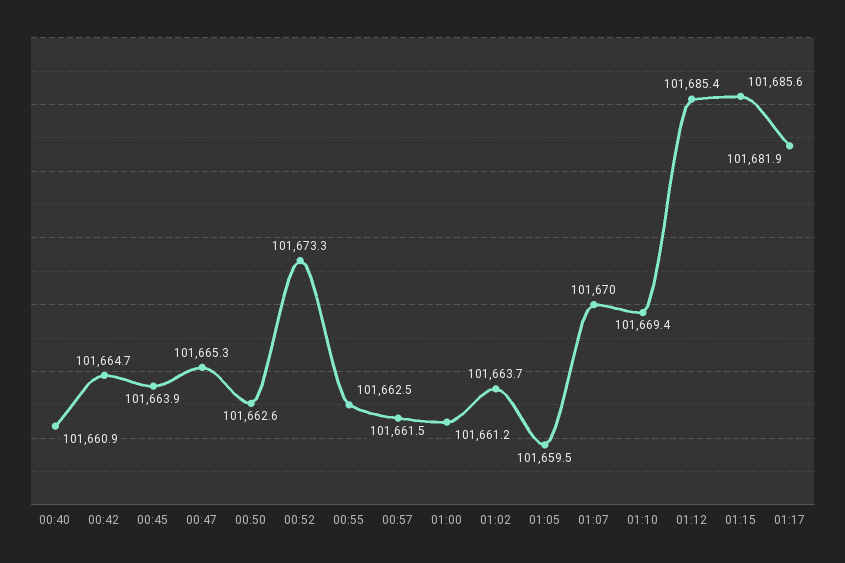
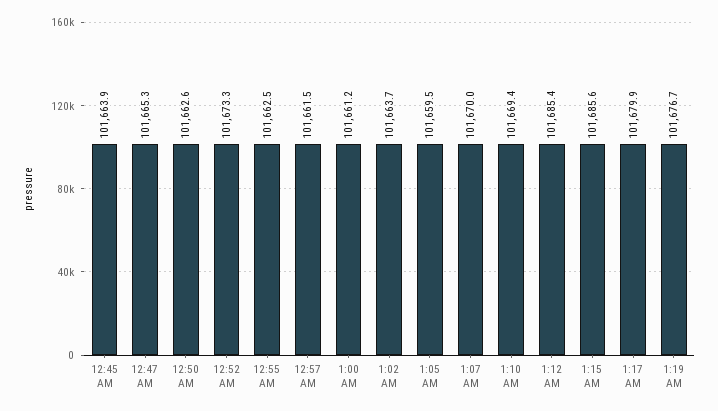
00:40: 101660.9 -> none
00:42: 101664.7 -> none
01:17: 101681.9 -> 101679.9
1:19 AM: none -> 101676.7

